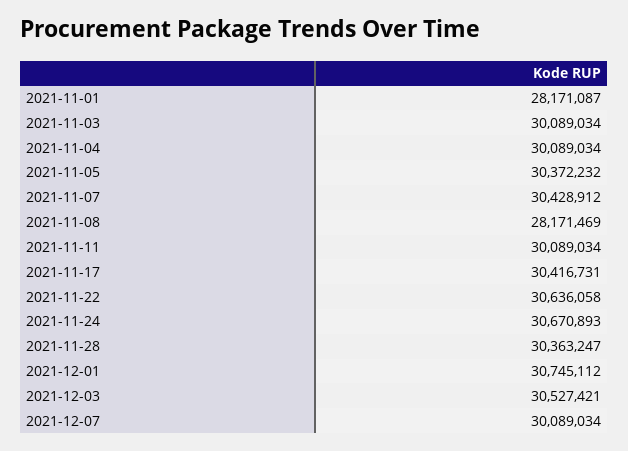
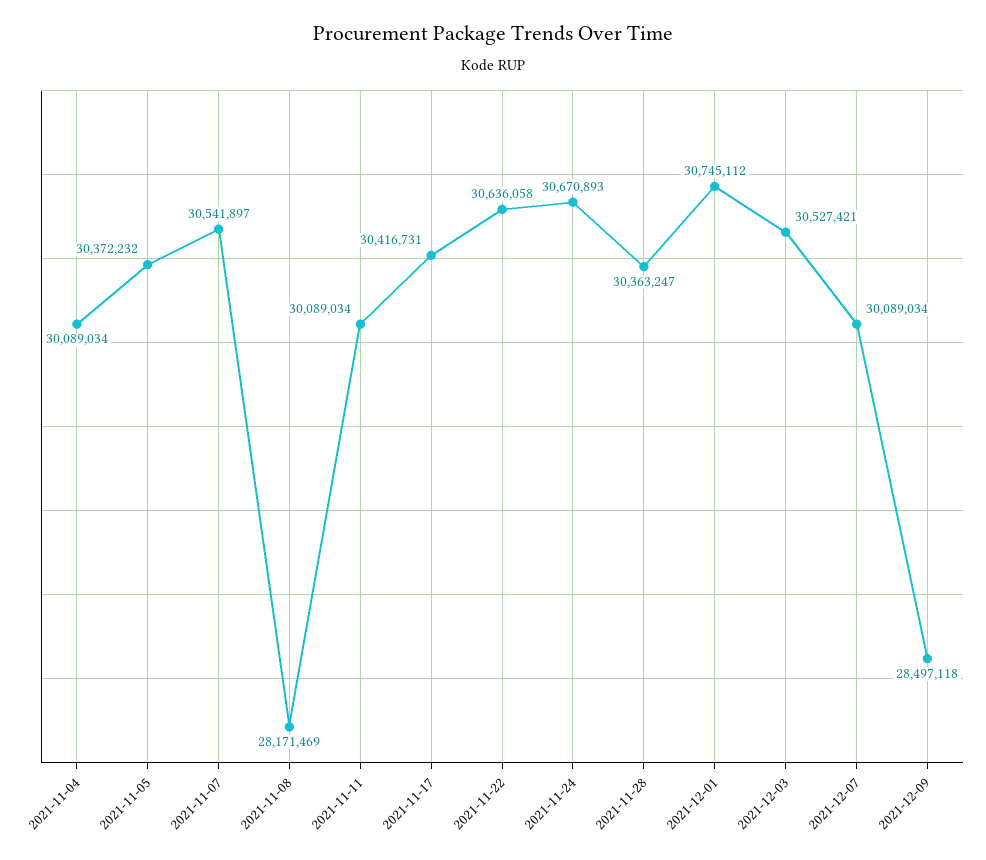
2021-11-01: 28171087 -> none
2021-11-03: 30089034 -> none
2021-11-07: 30428912 -> 30541897
2021-12-09: none -> 28497118

